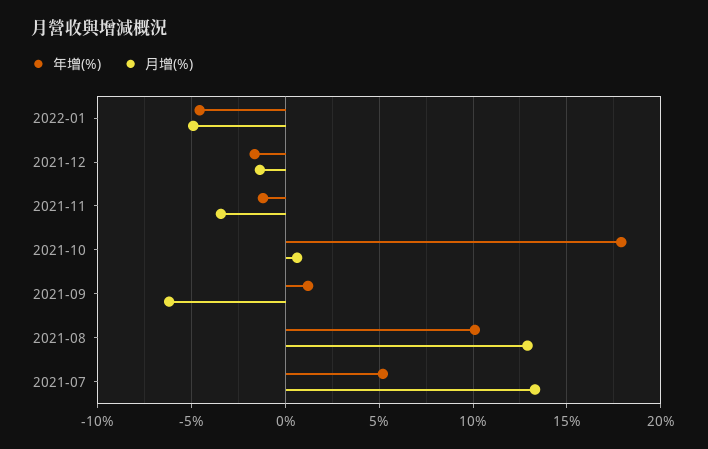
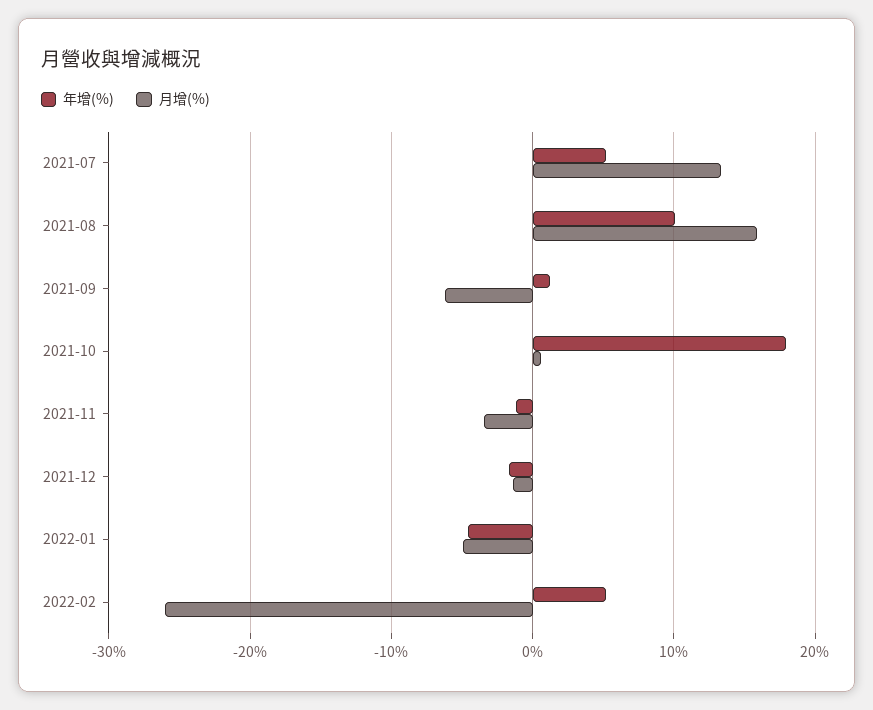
月增(%), 2021-08: 13 -> 16
年增(%), 2022-02: none -> 5
月增(%), 2022-02: none -> -26

